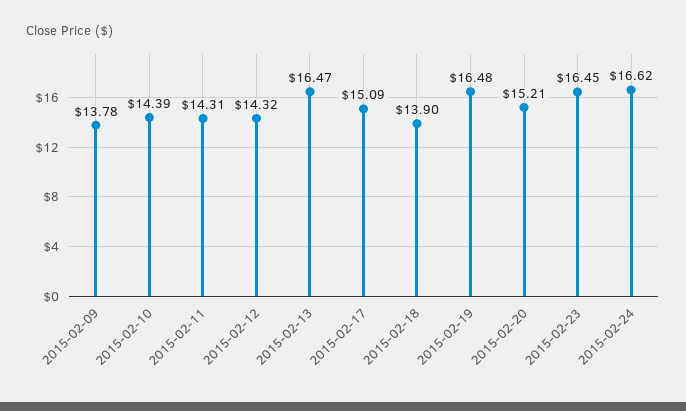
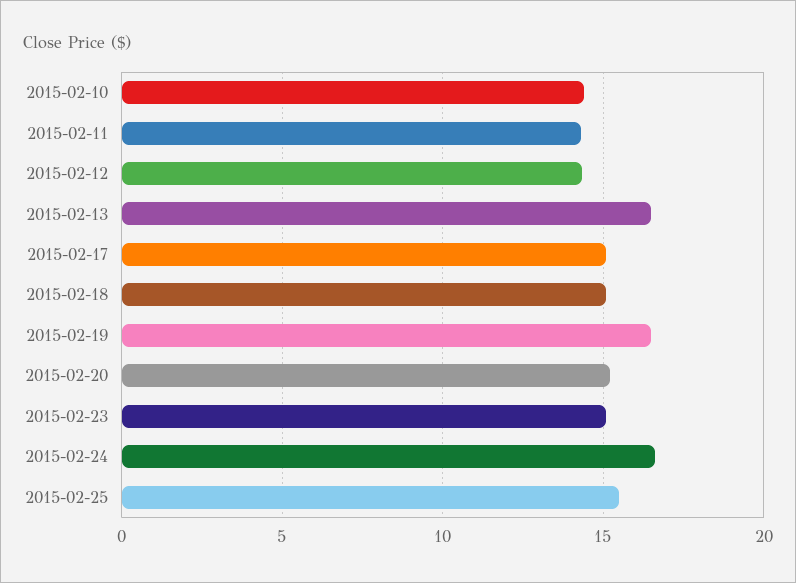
2015-02-09: 13.78 -> none
2015-02-18: 13.9 -> 15
2015-02-23: 16.45 -> 15
2015-02-25: none -> 15.5

